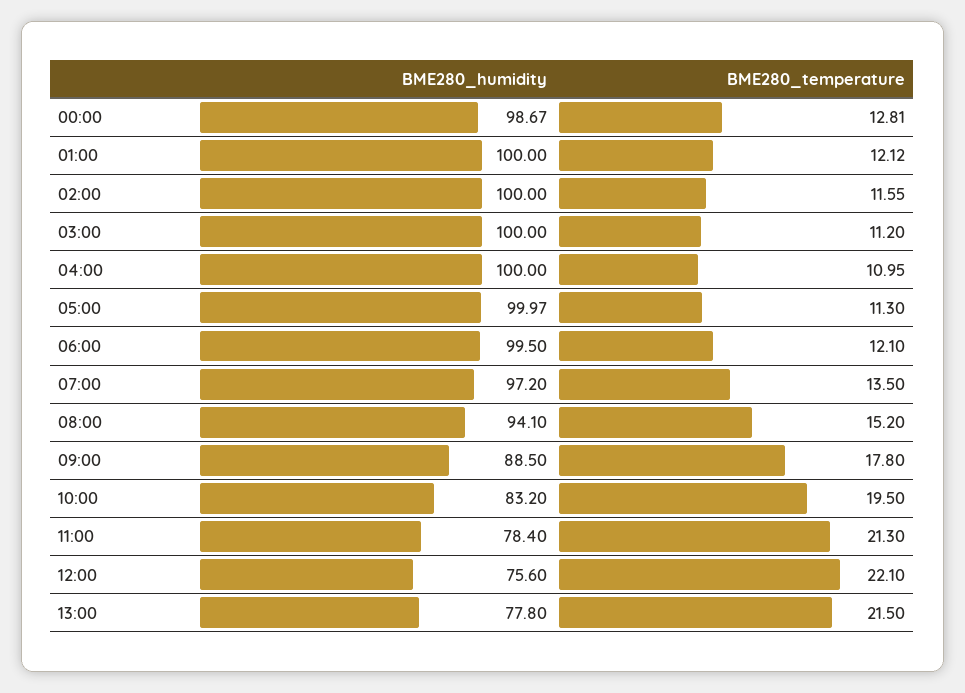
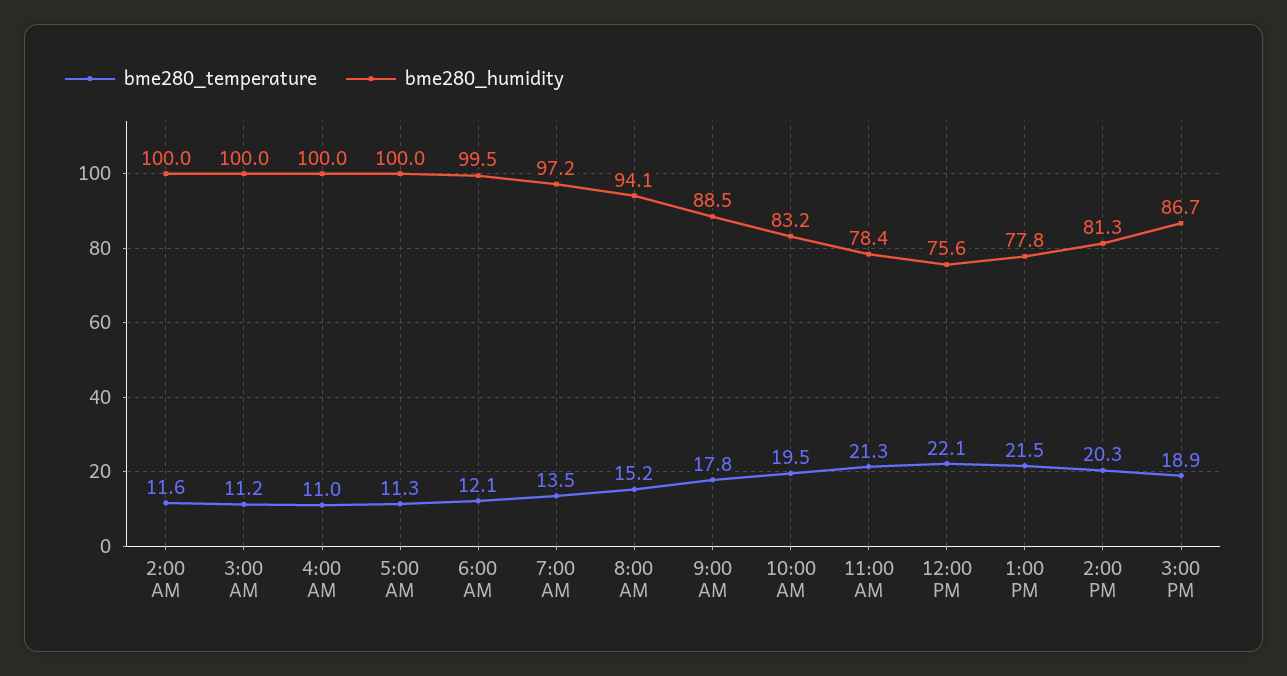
BME280_humidity, 00:00: 98.67 -> none
BME280_temperature, 00:00: 12.81 -> none
BME280_humidity, 01:00: 100 -> none
BME280_temperature, 01:00: 12.12 -> none
BME280_temperature, 2:00 PM: none -> 20.3
BME280_humidity, 2:00 PM: none -> 81.3
BME280_temperature, 3:00 PM: none -> 18.9
BME280_humidity, 3:00 PM: none -> 86.7

